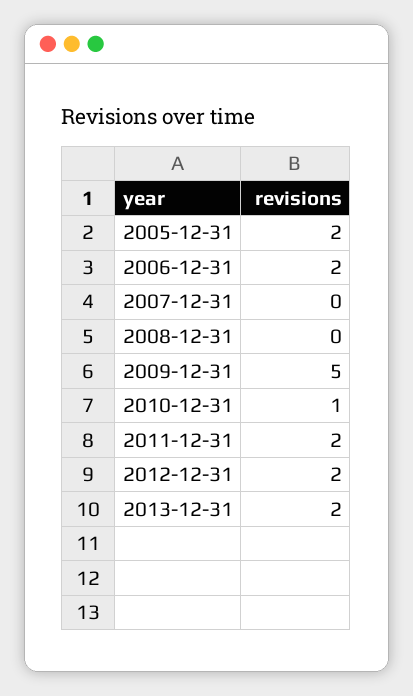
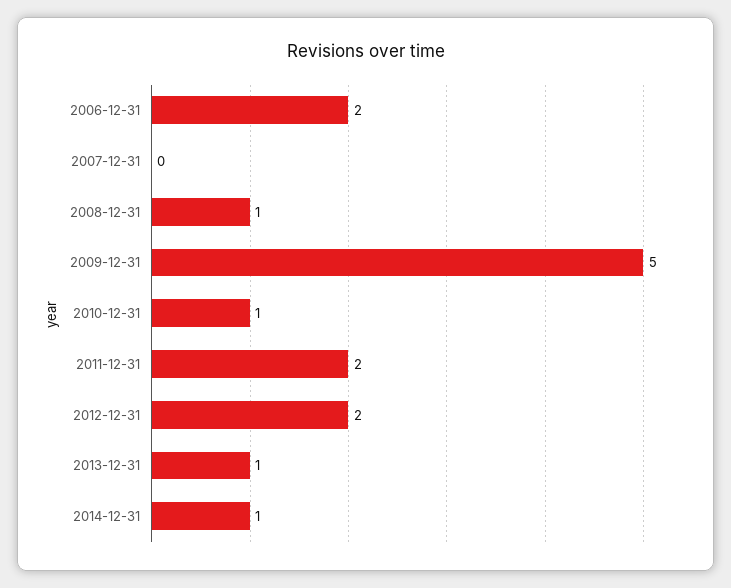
2005-12-31: 2 -> none
2008-12-31: 0 -> 1
2013-12-31: 2 -> 1
2014-12-31: none -> 1

